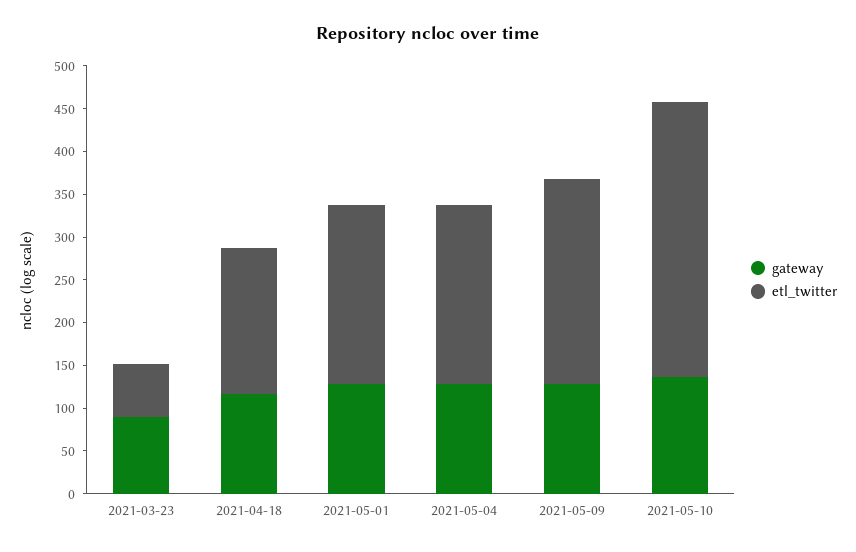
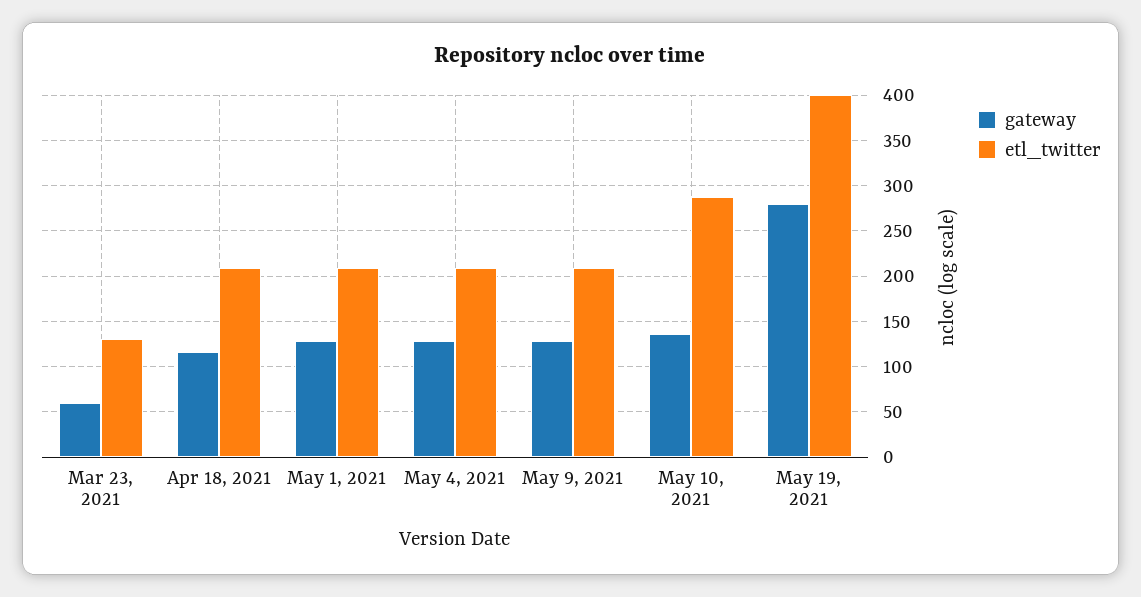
gateway, 2021-03-23: 90 -> 60
etl_twitter, 2021-03-23: 60 -> 130
etl_twitter, 2021-04-18: 170 -> 210
etl_twitter, 2021-05-09: 240 -> 210
etl_twitter, 2021-05-10: 320 -> 290
gateway, May 19, 2021: none -> 280
etl_twitter, May 19, 2021: none -> 400

